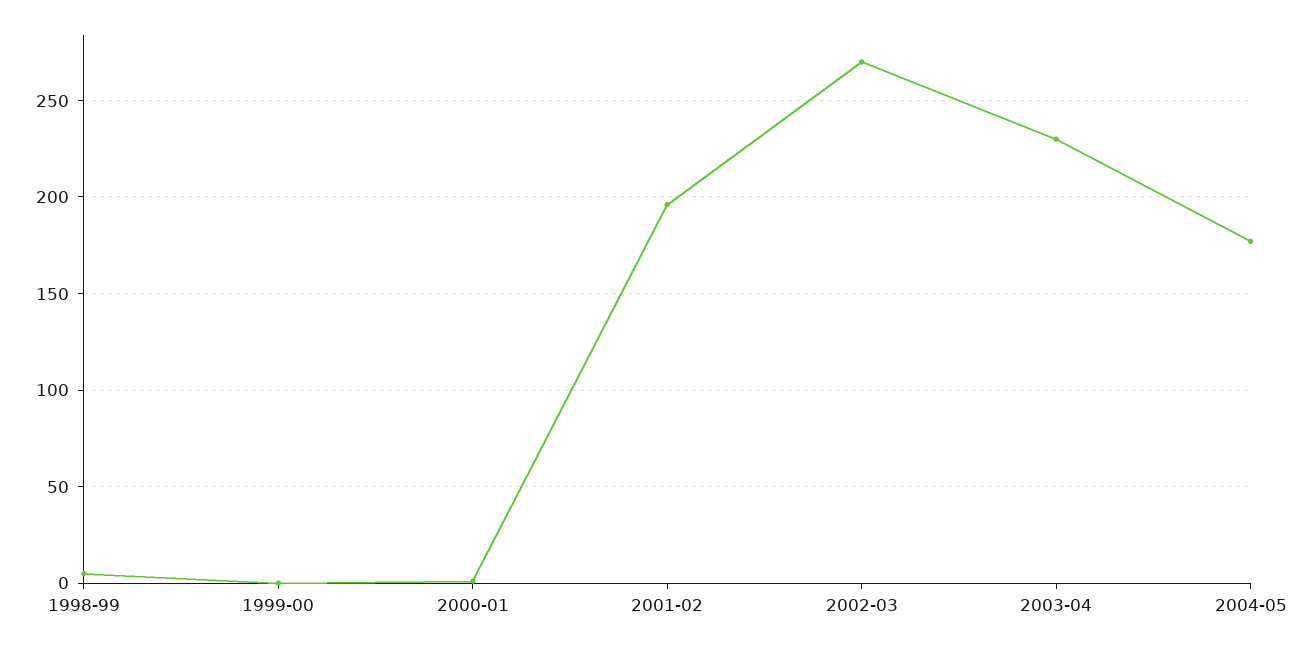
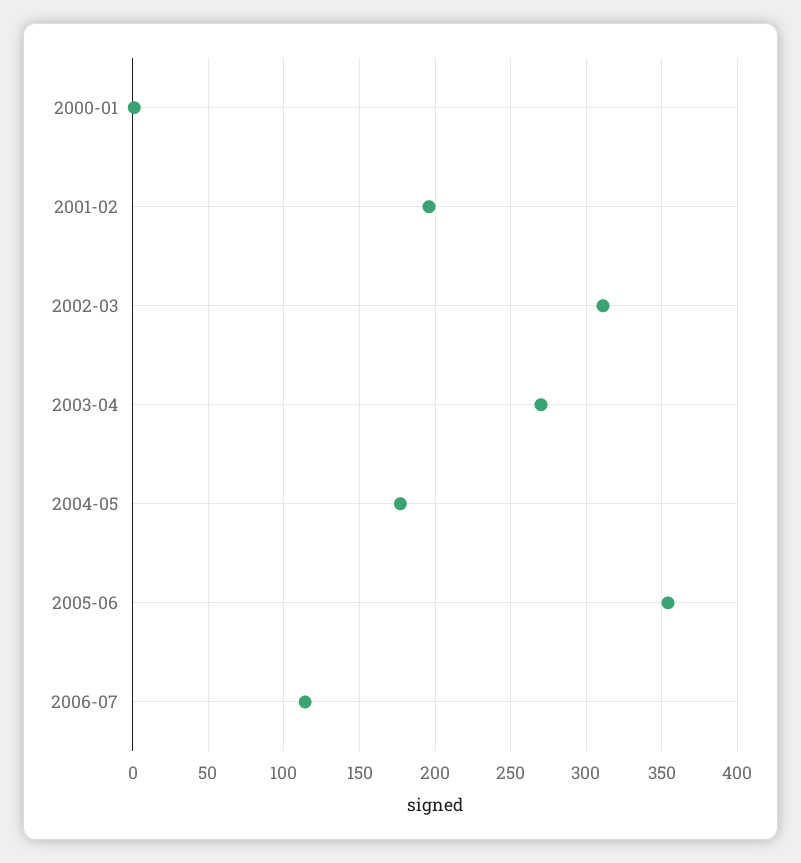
1998-99: 5 -> none
1999-00: 0 -> none
2002-03: 270 -> 310
2003-04: 230 -> 270
2005-06: none -> 355
2006-07: none -> 115

